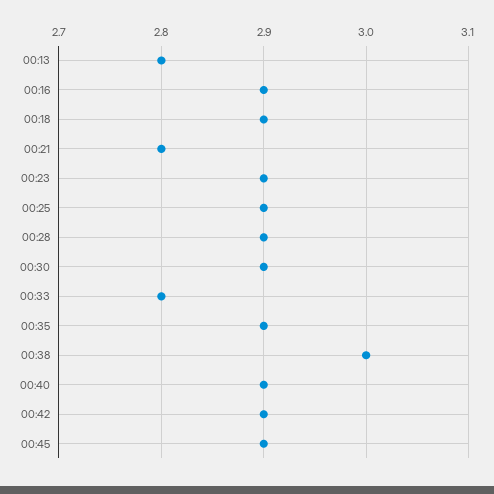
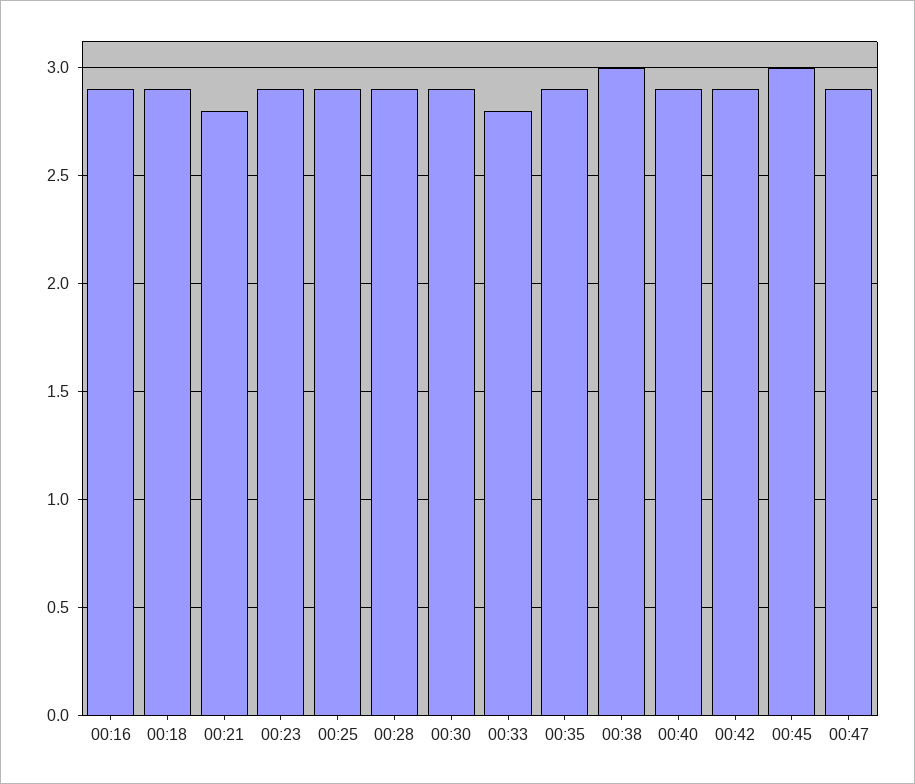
00:13: 2.8 -> none
00:45: 2.9 -> 3
00:47: none -> 2.9

